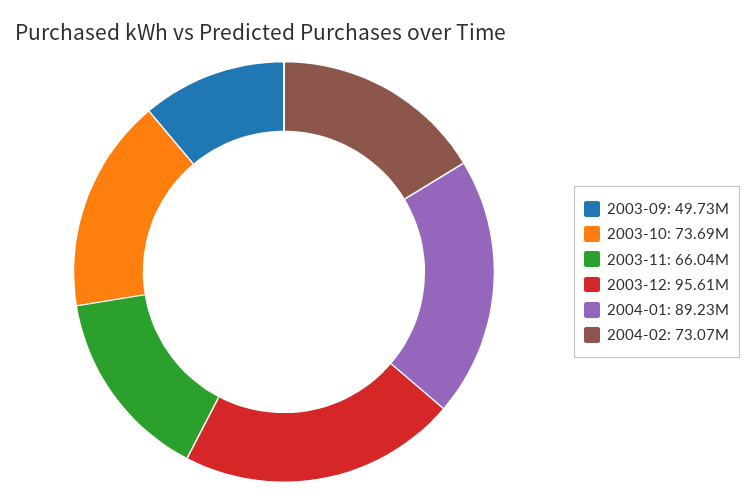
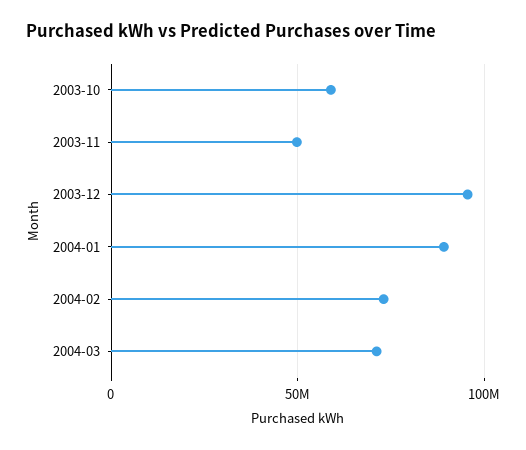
2003-09: 49730000 -> none
2003-10: 73690000 -> 60000000
2003-11: 66040000 -> 50000000
2004-03: none -> 70000000

